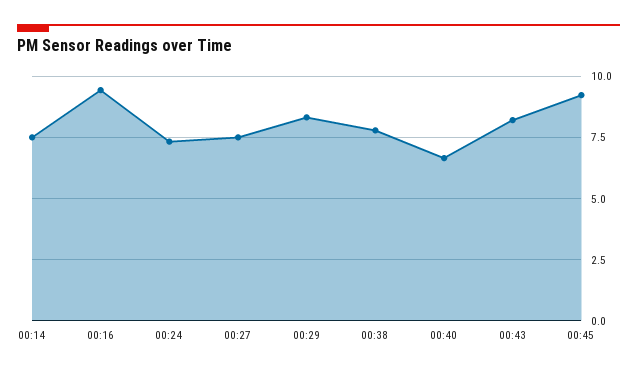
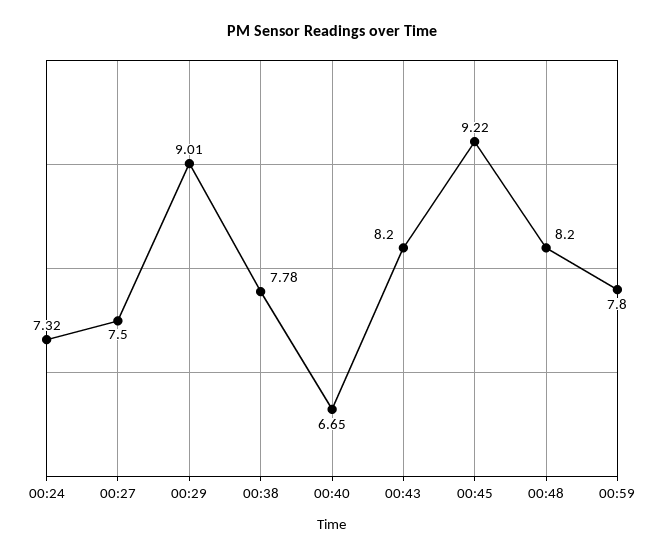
00:14: 7.5 -> none
00:16: 9.5 -> none
00:29: 8.25 -> 9.01
00:48: none -> 8.2
00:59: none -> 7.8

